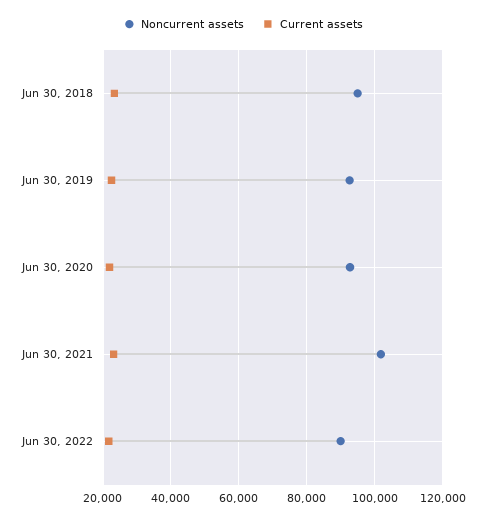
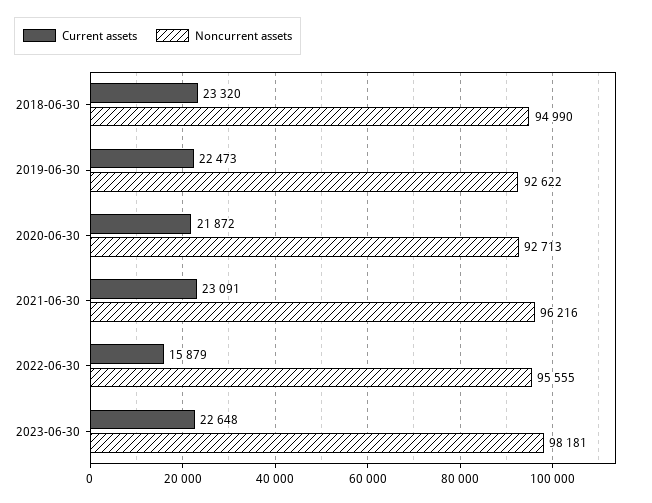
Noncurrent assets, Jun 30, 2021: 102000 -> 96216
Noncurrent assets, Jun 30, 2022: 90000 -> 95555
Current assets, Jun 30, 2022: 22000 -> 15879
Current assets, 2023-06-30: none -> 22648
Noncurrent assets, 2023-06-30: none -> 98181

